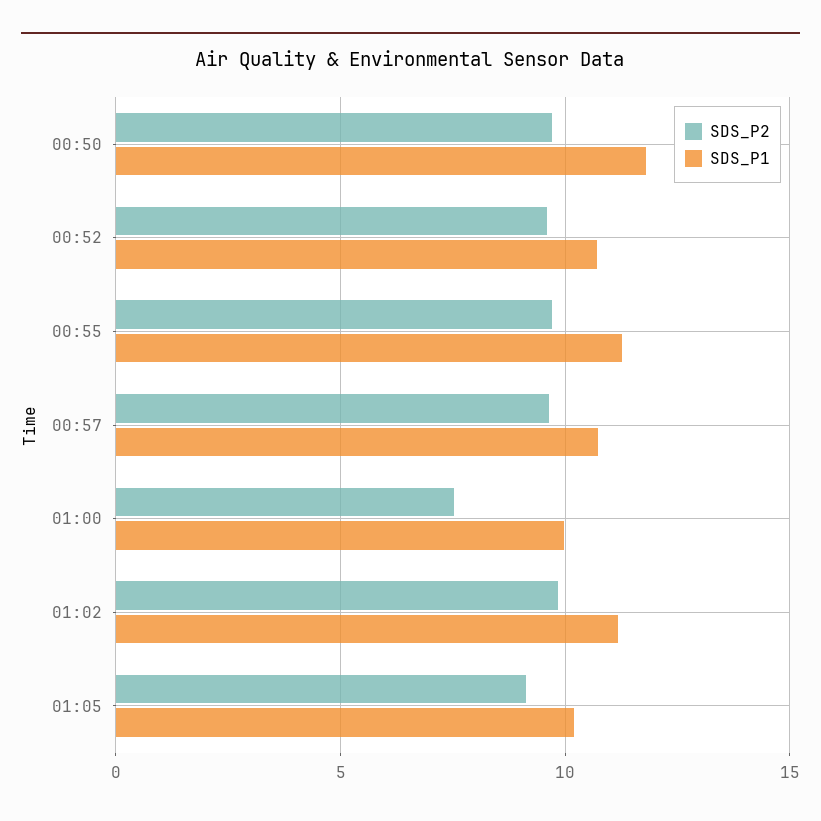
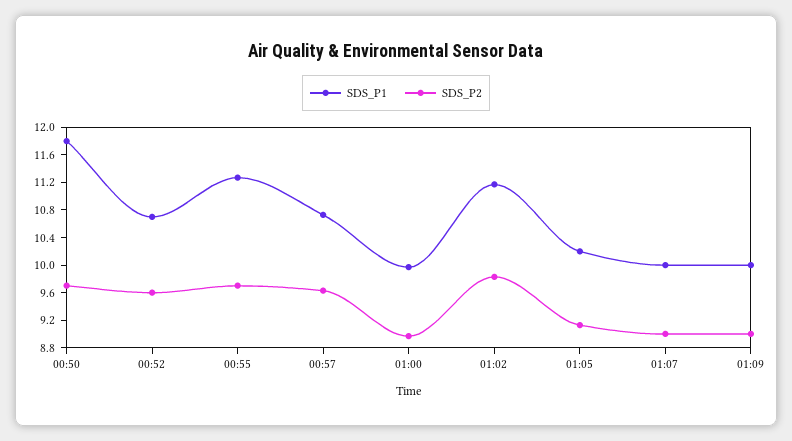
SDS_P2, 01:00: 7.5 -> 9
SDS_P1, 01:07: none -> 10
SDS_P2, 01:07: none -> 9
SDS_P1, 01:09: none -> 10
SDS_P2, 01:09: none -> 9

